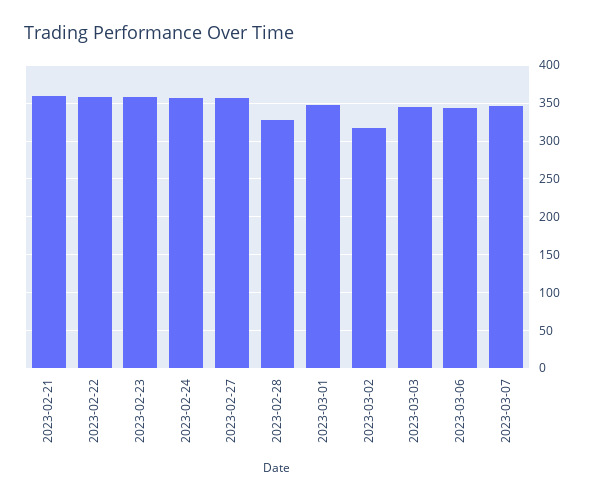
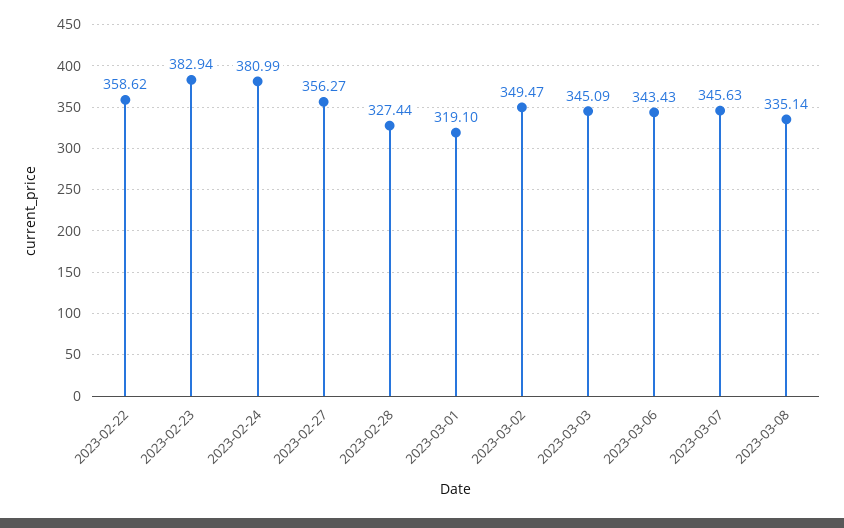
2023-02-21: 360 -> none
2023-02-23: 360 -> 382.94
2023-02-24: 360 -> 380.99
2023-03-01: 350 -> 319.1
2023-03-02: 320 -> 349.47
2023-03-08: none -> 335.14

